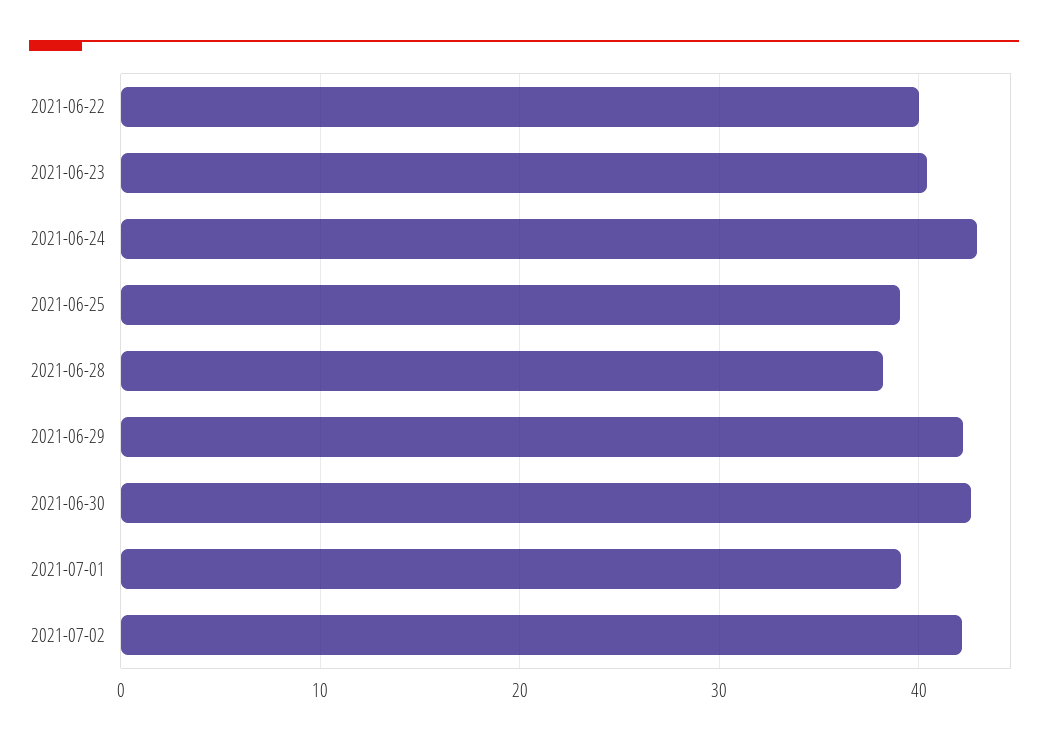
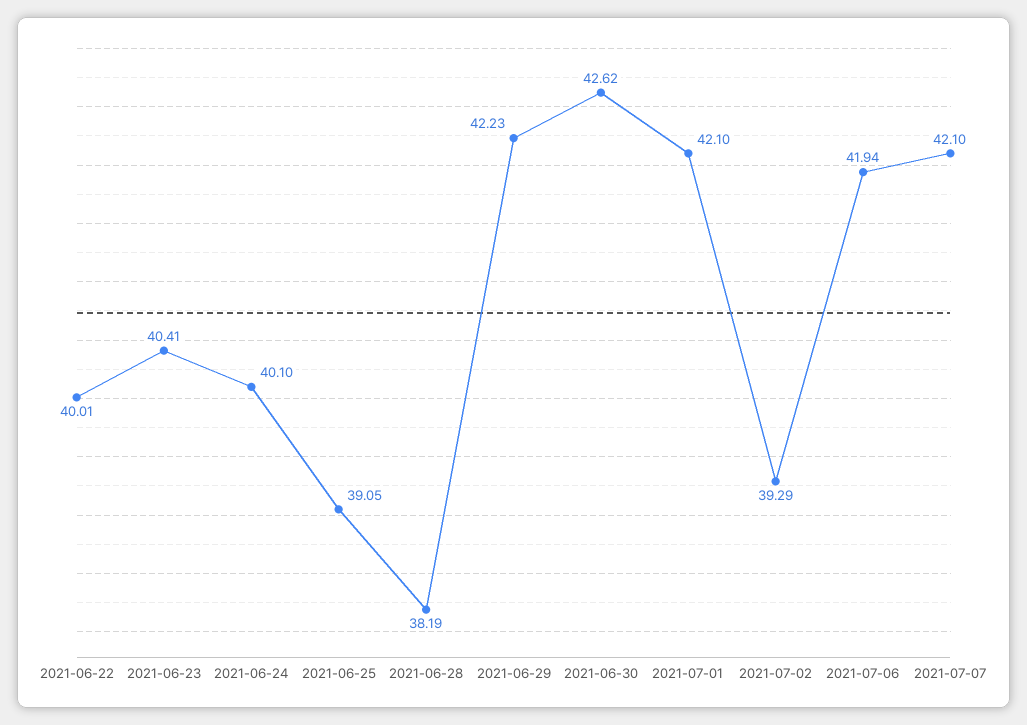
2021-06-24: 43 -> 40.1
2021-07-01: 39 -> 42.1
2021-07-02: 42 -> 39.29
2021-07-06: none -> 41.94
2021-07-07: none -> 42.1

